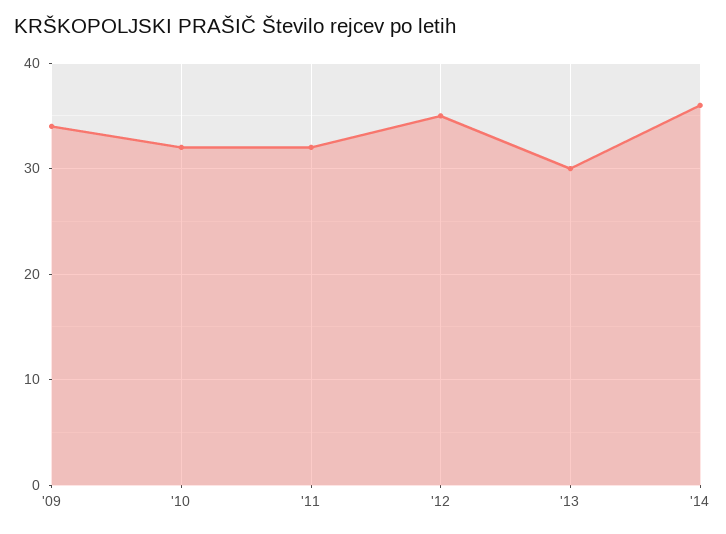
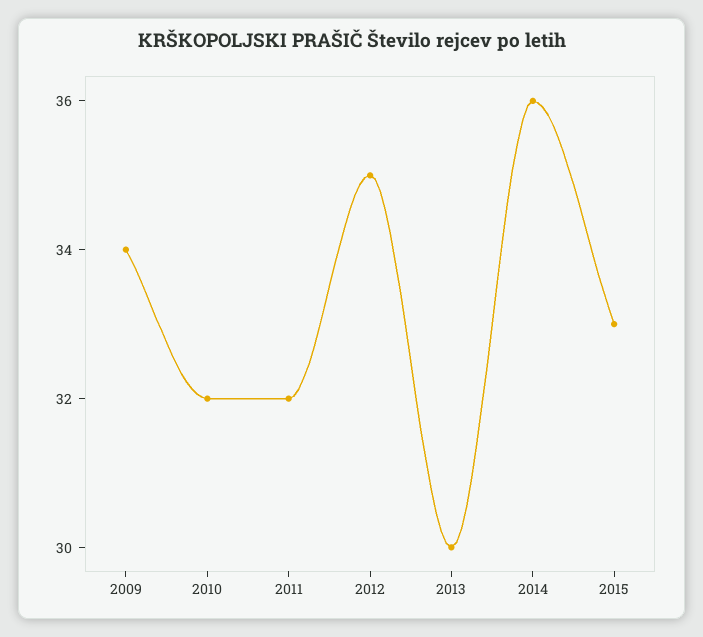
2015: none -> 33

